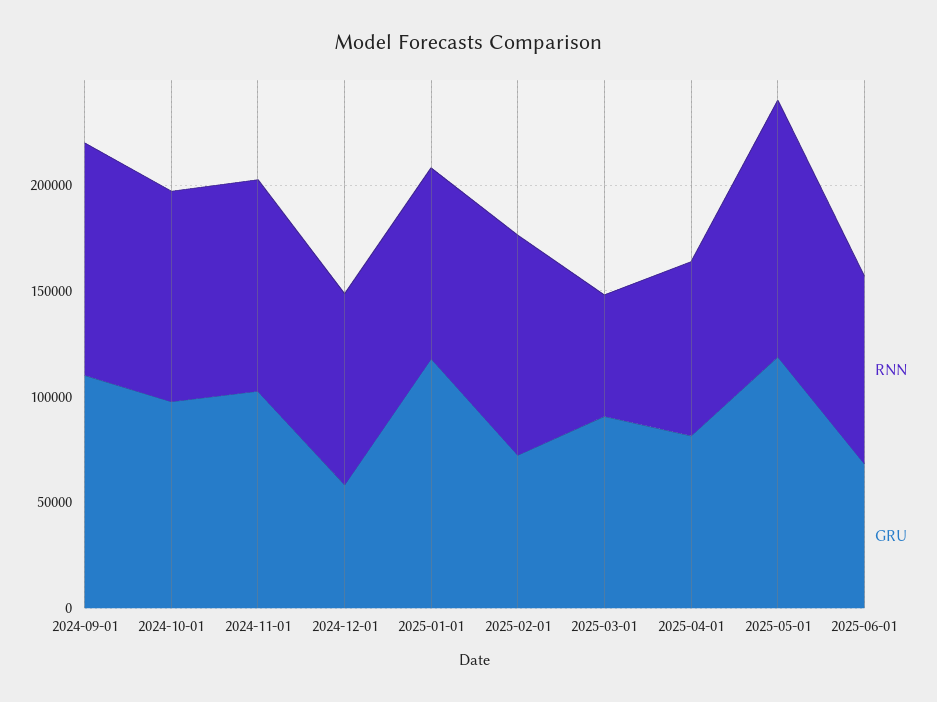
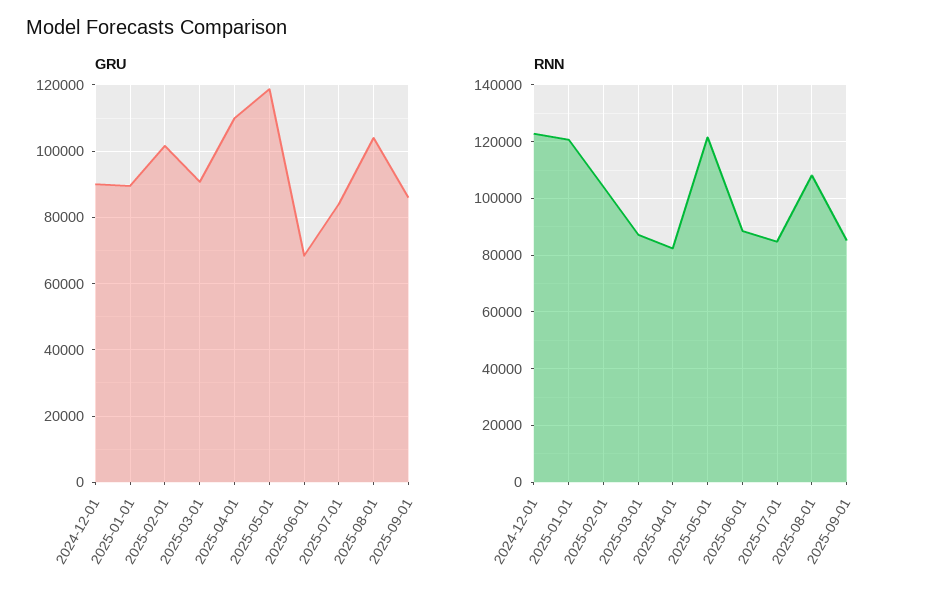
RNN, 2024-09-01: 110000 -> none
GRU, 2024-09-01: 110000 -> none
RNN, 2024-10-01: 100000 -> none
GRU, 2024-10-01: 100000 -> none
RNN, 2024-11-01: 100000 -> none
GRU, 2024-11-01: 100000 -> none
RNN, 2024-12-01: 90000 -> 122500
GRU, 2024-12-01: 60000 -> 90000
RNN, 2025-01-01: 90000 -> 120000
GRU, 2025-01-01: 120000 -> 90000
GRU, 2025-02-01: 70000 -> 102000
RNN, 2025-03-01: 60000 -> 87500
GRU, 2025-04-01: 80000 -> 110000
GRU, 2025-07-01: none -> 84000
GRU, 2025-08-01: none -> 104000
GRU, 2025-09-01: none -> 86000
RNN, 2025-07-01: none -> 85000
RNN, 2025-08-01: none -> 107500
RNN, 2025-09-01: none -> 85000

